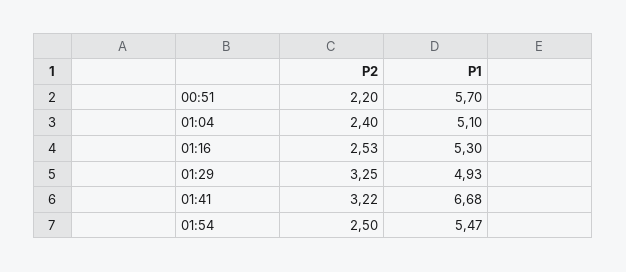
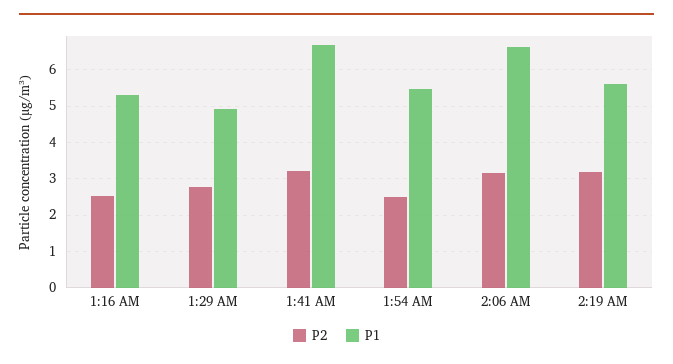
P2, 00:51: 2.2 -> none
P1, 00:51: 5.7 -> none
P2, 01:04: 2.4 -> none
P1, 01:04: 5.1 -> none
P2, 01:29: 3.25 -> 2.8
P2, 2:06 AM: none -> 3.2
P1, 2:06 AM: none -> 6.6
P2, 2:19 AM: none -> 3.2
P1, 2:19 AM: none -> 5.6

